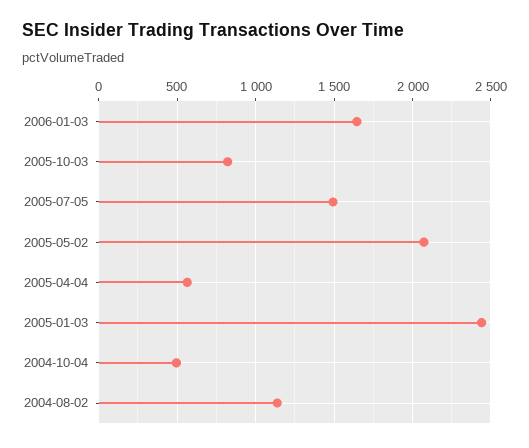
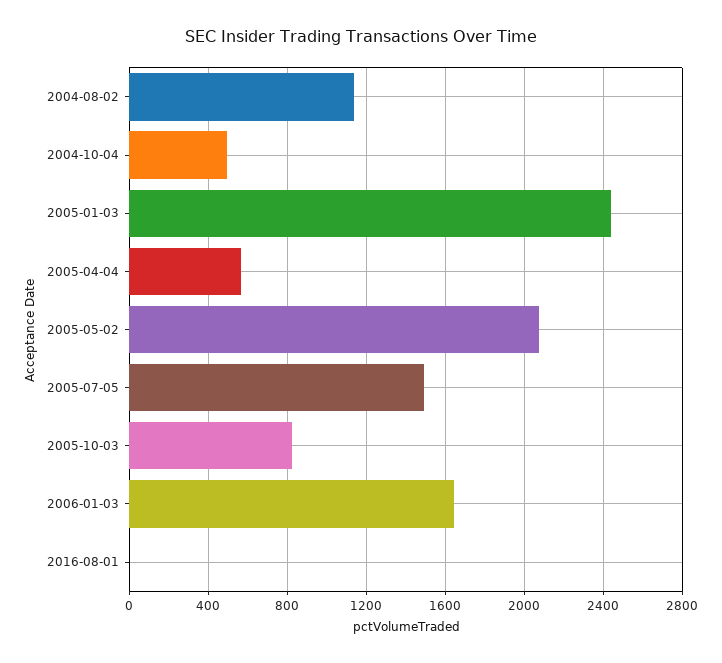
2016-08-01: none -> 0

